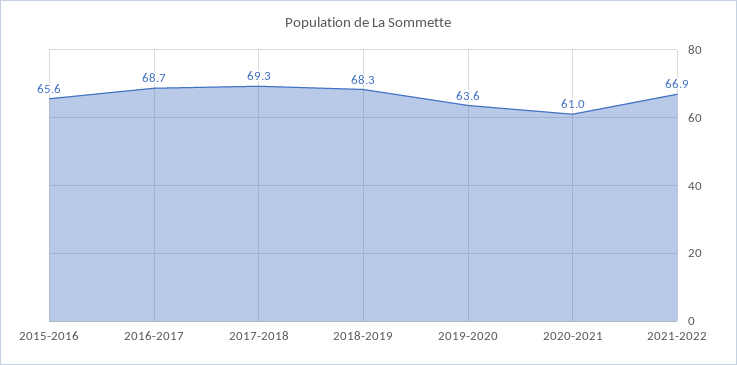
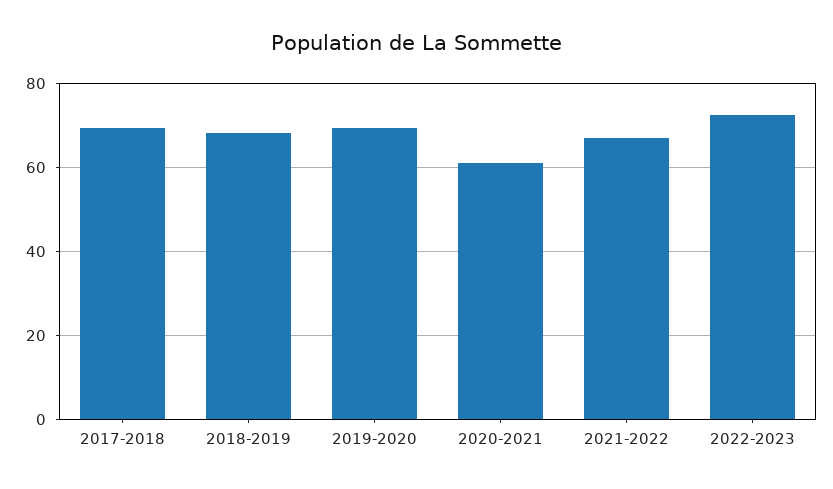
2015-2016: 65.6 -> none
2016-2017: 68.7 -> none
2019-2020: 63.6 -> 70
2022-2023: none -> 72

